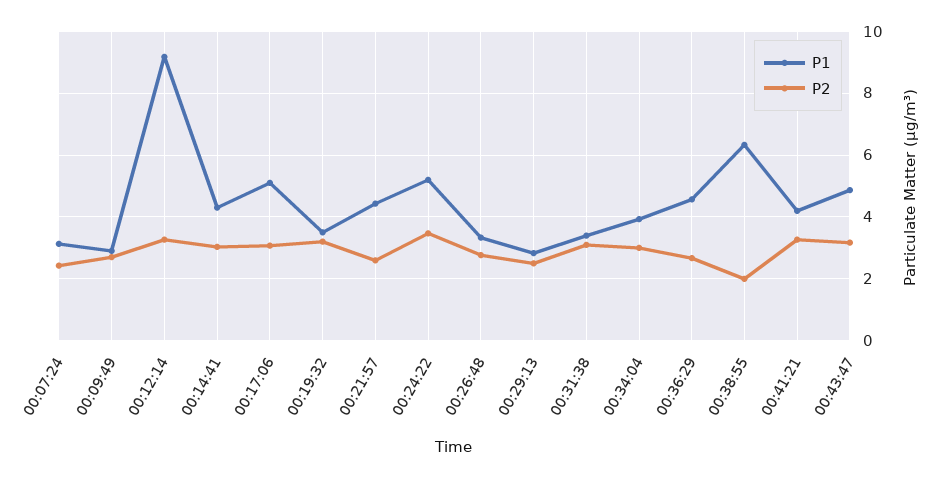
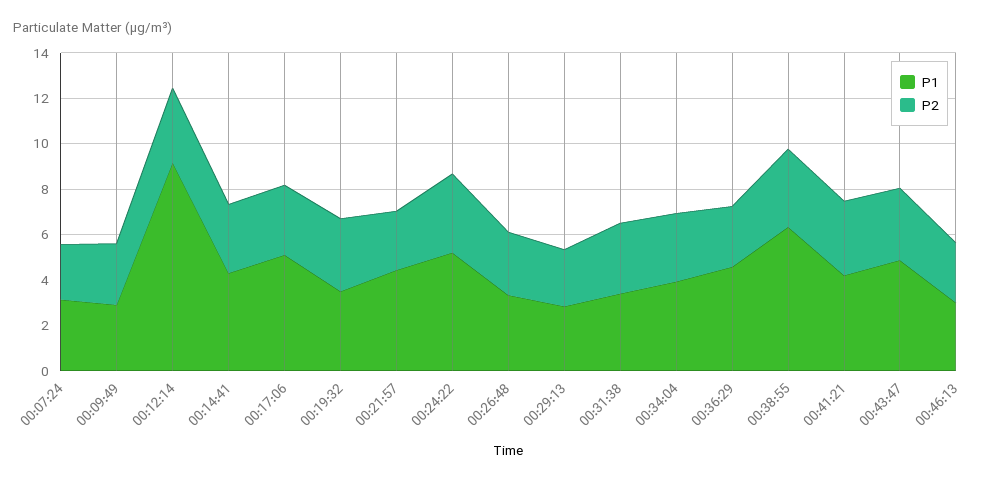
P2, 00:38:55: 2 -> 3.5
P1, 00:46:13: none -> 3
P2, 00:46:13: none -> 2.5

